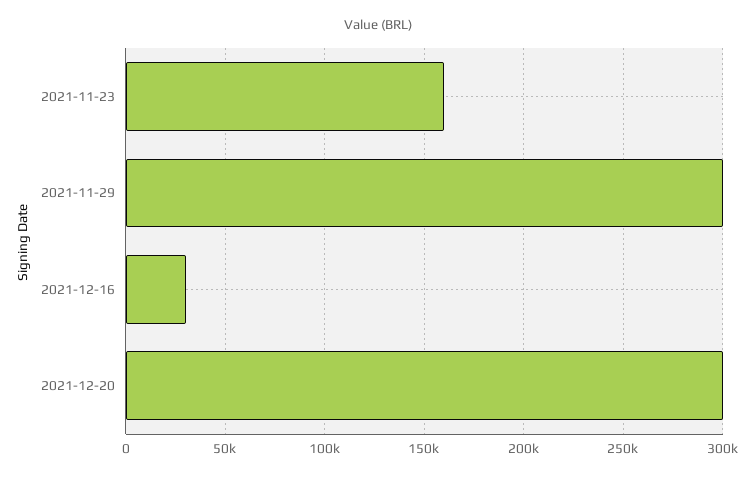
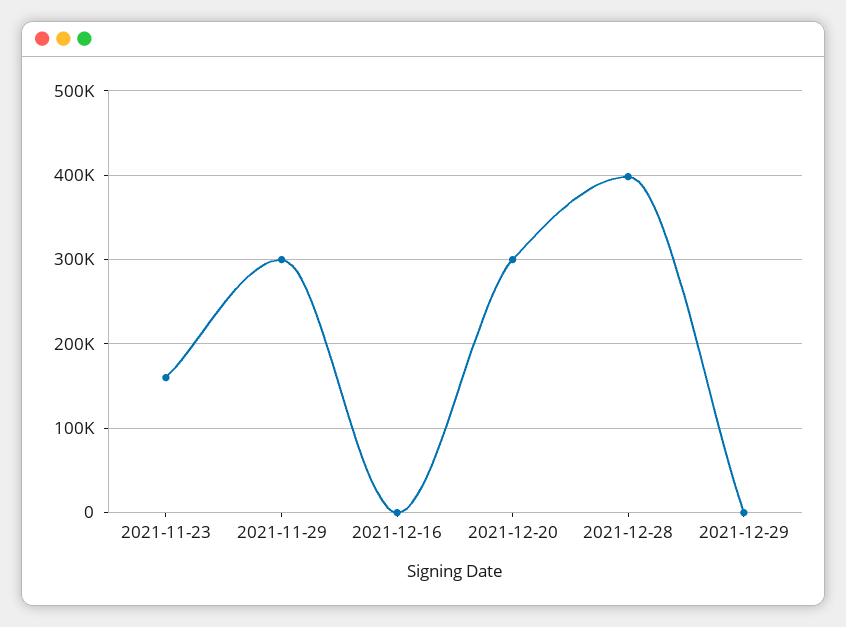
2021-12-16: 30000 -> 0
2021-12-28: none -> 400000
2021-12-29: none -> 0

